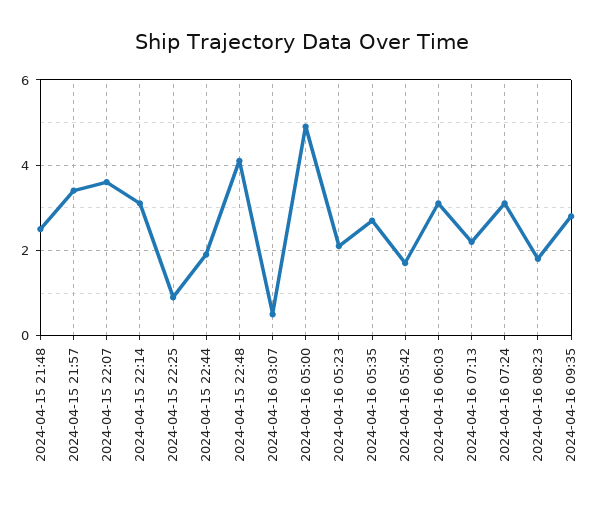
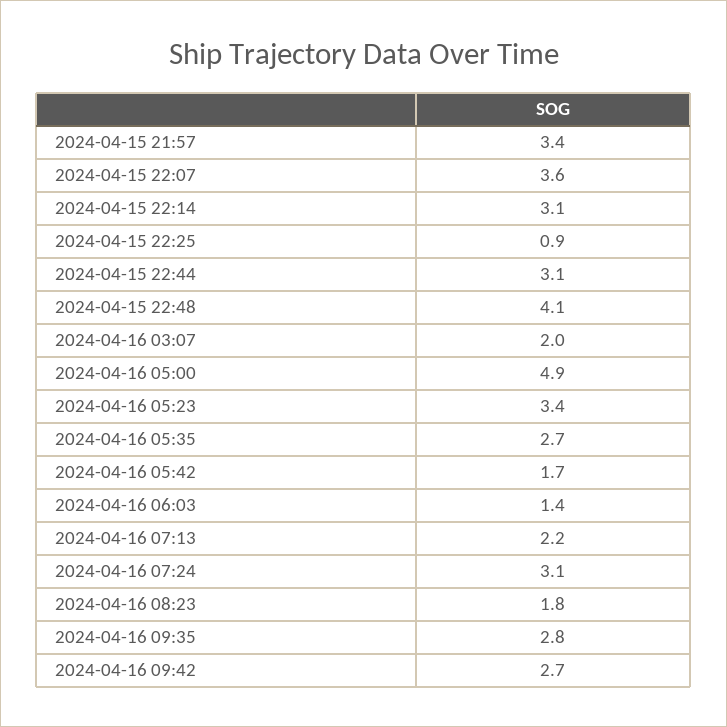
2024-04-15 21:48: 2.5 -> none
2024-04-15 22:44: 2 -> 3.1
2024-04-16 03:07: 0.5 -> 2
2024-04-16 05:23: 2 -> 3.4
2024-04-16 06:03: 3 -> 1.4
2024-04-16 09:42: none -> 2.7

